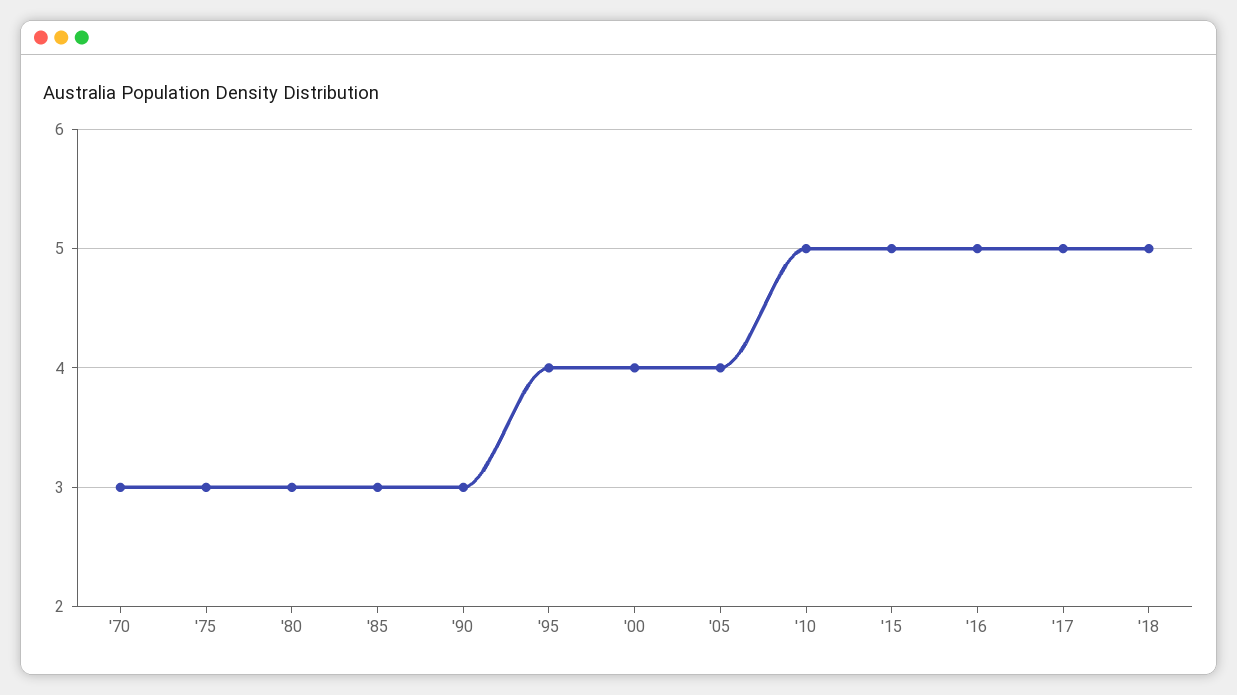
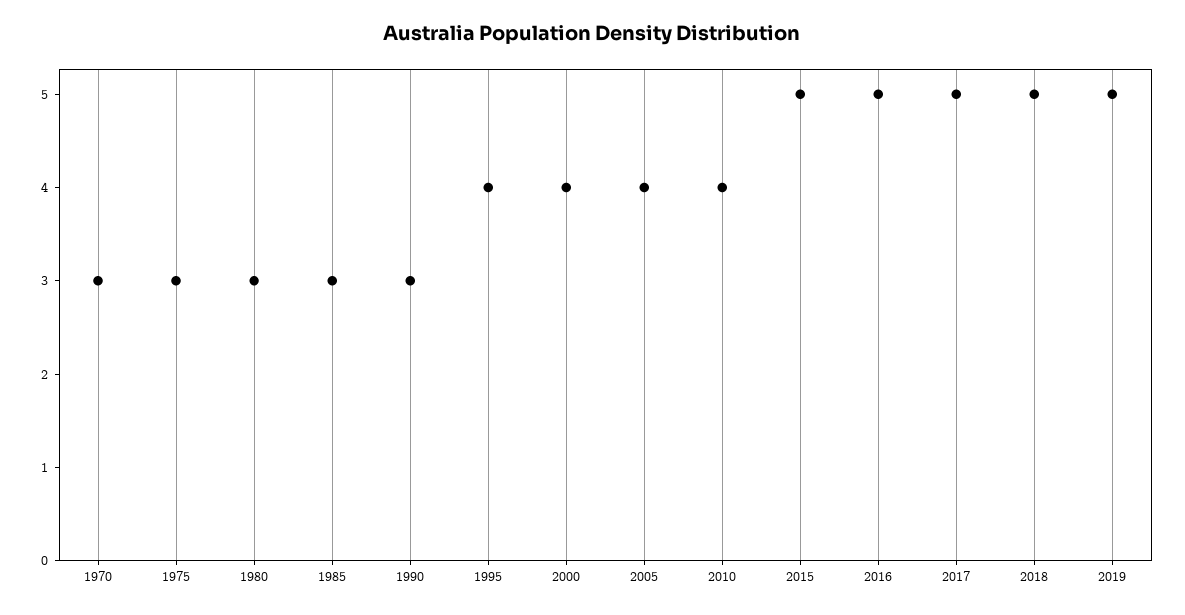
'10: 5 -> 4
2019: none -> 5

